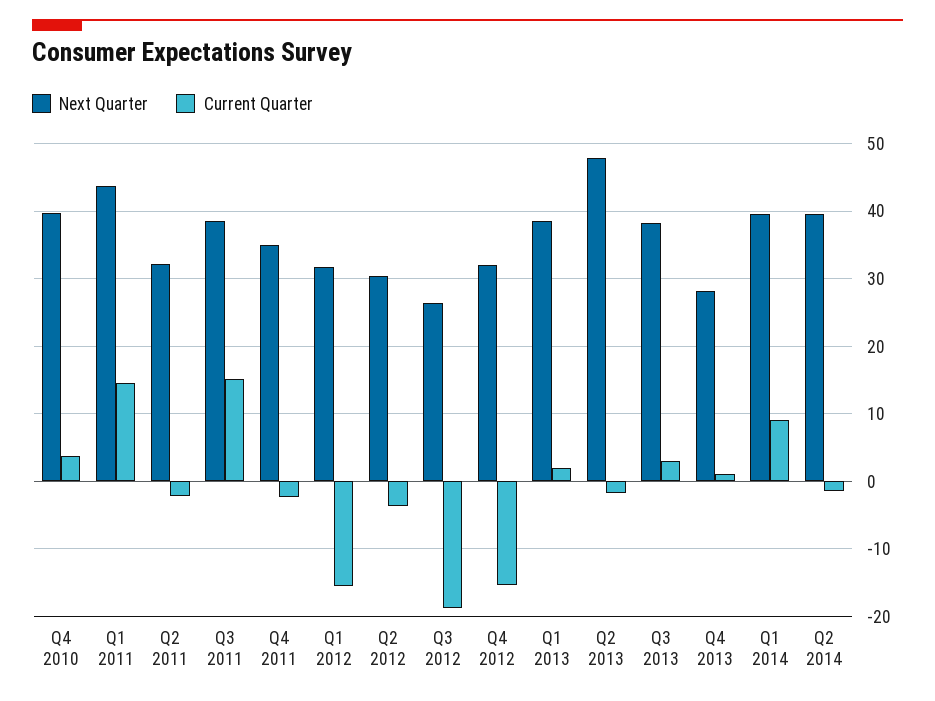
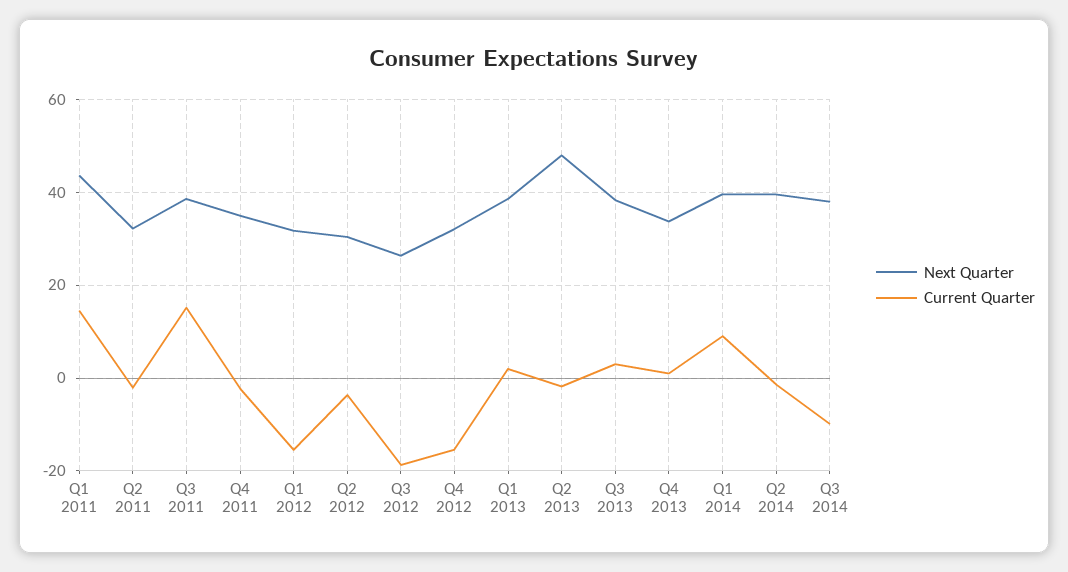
Next Quarter, Q4 2010: 40 -> none
Current Quarter, Q4 2010: 4 -> none
Next Quarter, Q4 2013: 28 -> 34
Next Quarter, Q3 2014: none -> 38
Current Quarter, Q3 2014: none -> -10

